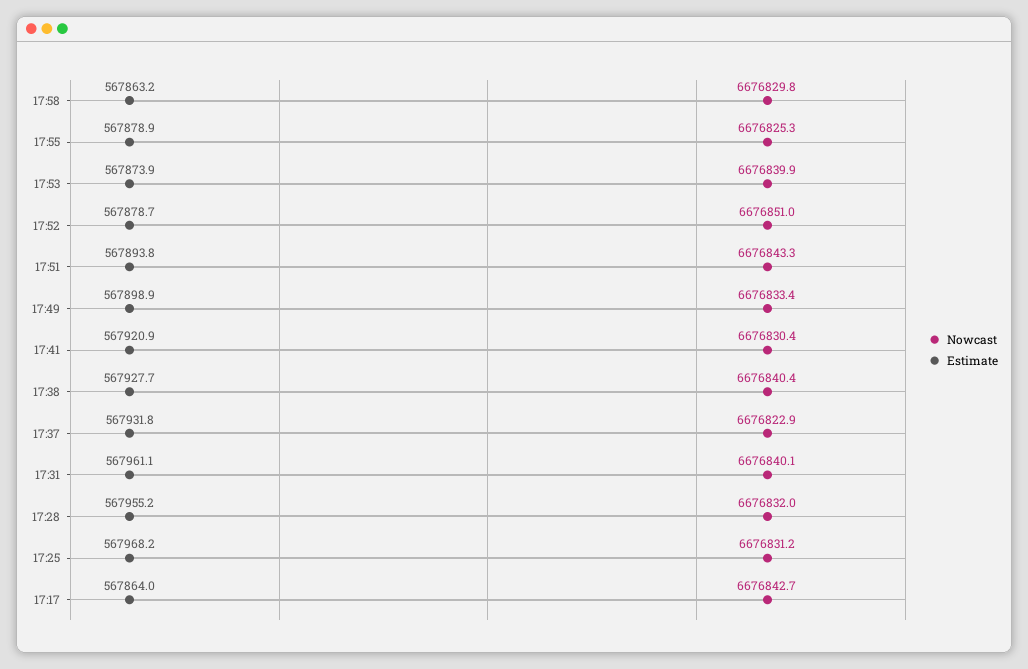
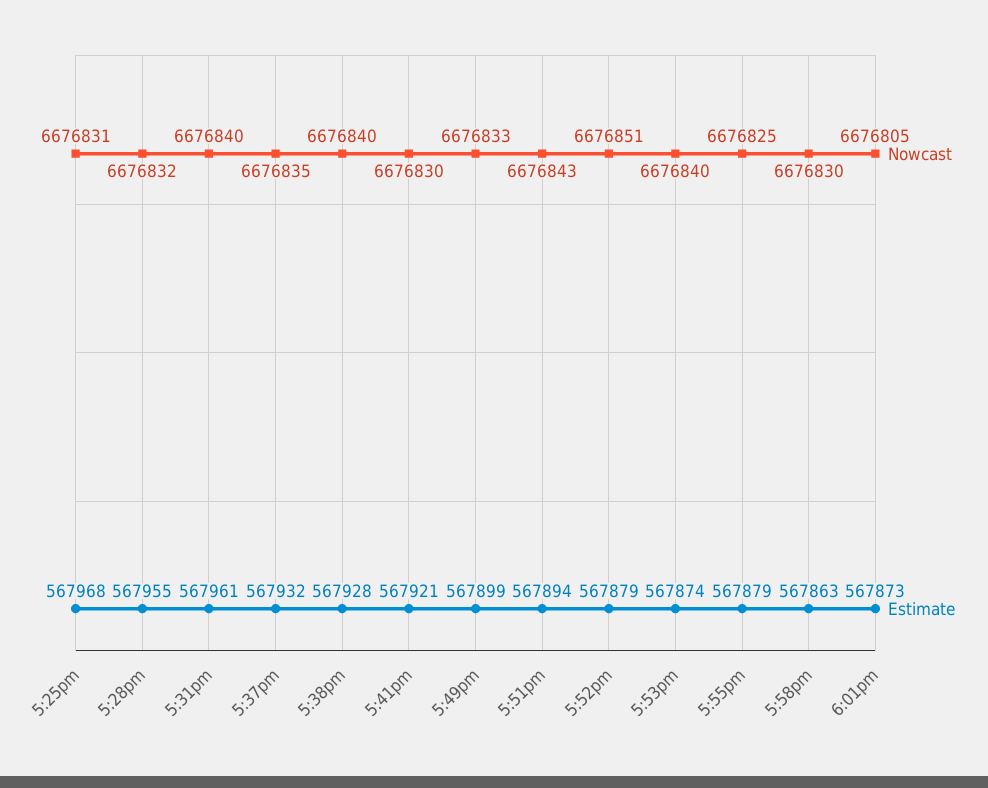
Nowcast, 17:37: 6676822.9 -> 6676835
Nowcast, 17:17: 6676842.7 -> none
Estimate, 17:17: 567864 -> none
Nowcast, 6:01pm: none -> 6676805
Estimate, 6:01pm: none -> 567873

